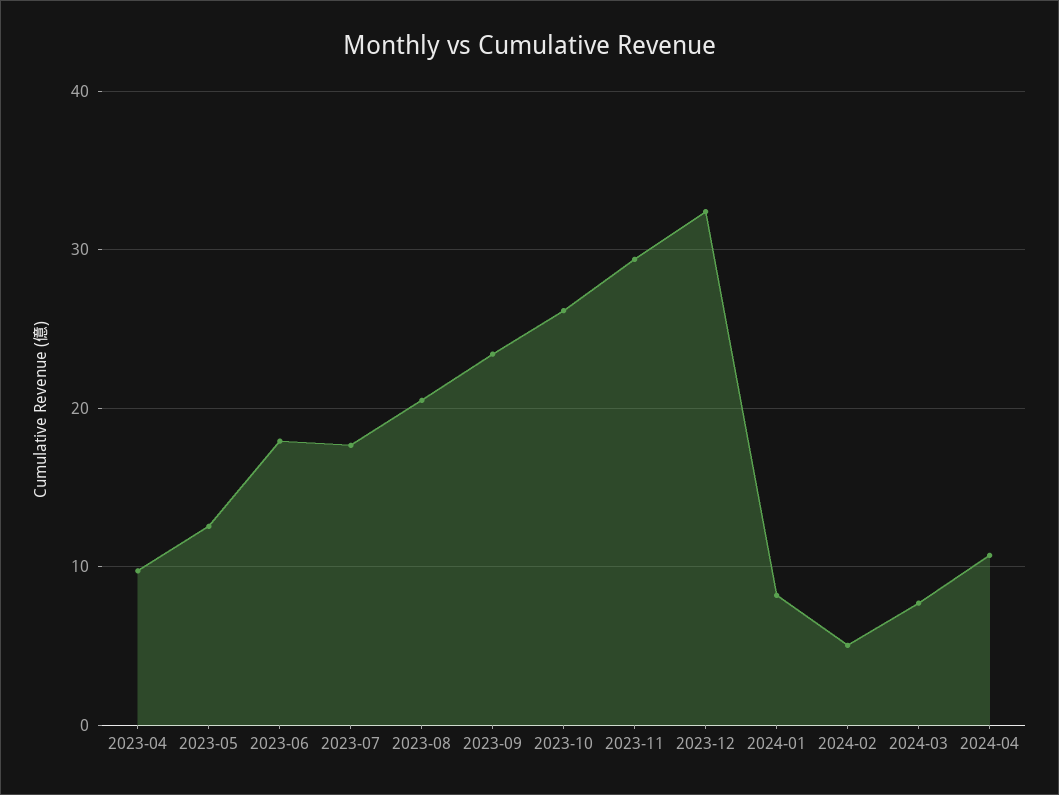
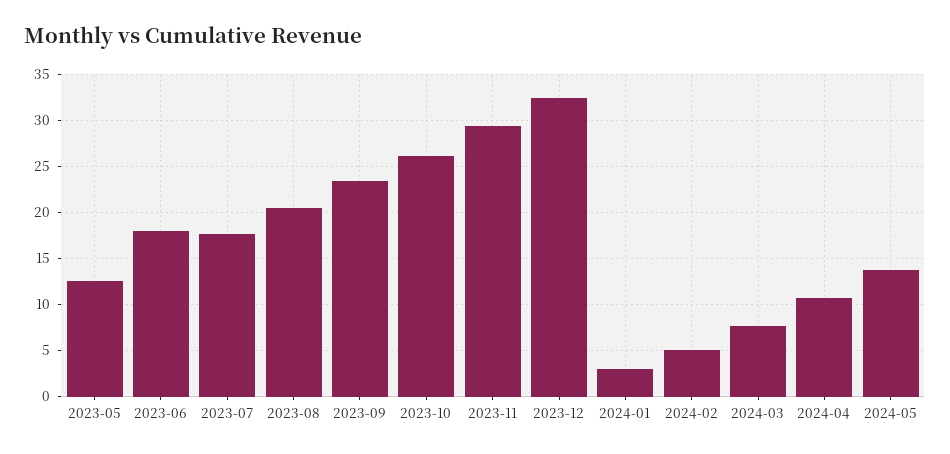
2023-04: 10 -> none
2024-01: 8 -> 3
2024-05: none -> 14

